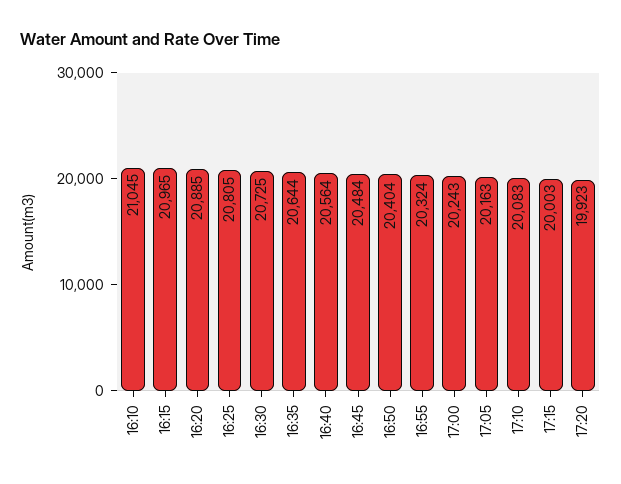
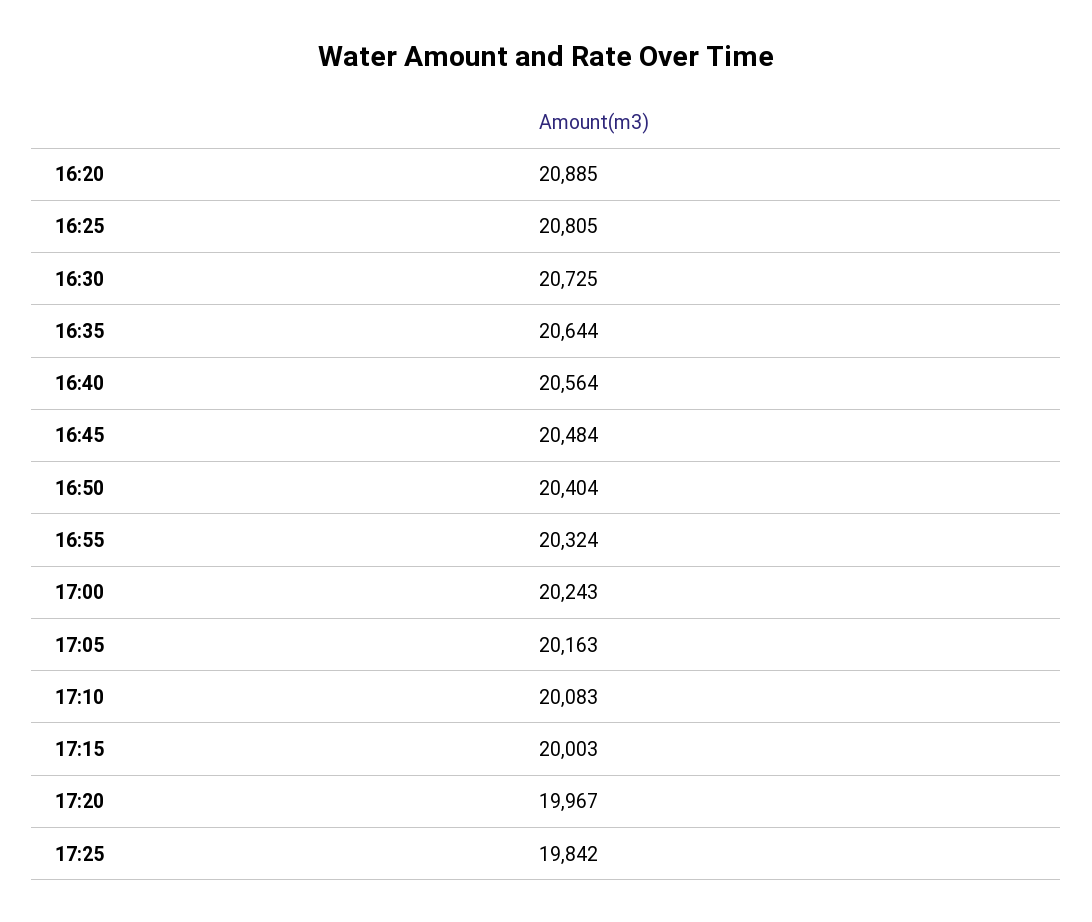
16:10: 21045 -> none
16:15: 20965 -> none
17:20: 19923 -> 19967
17:25: none -> 19842

